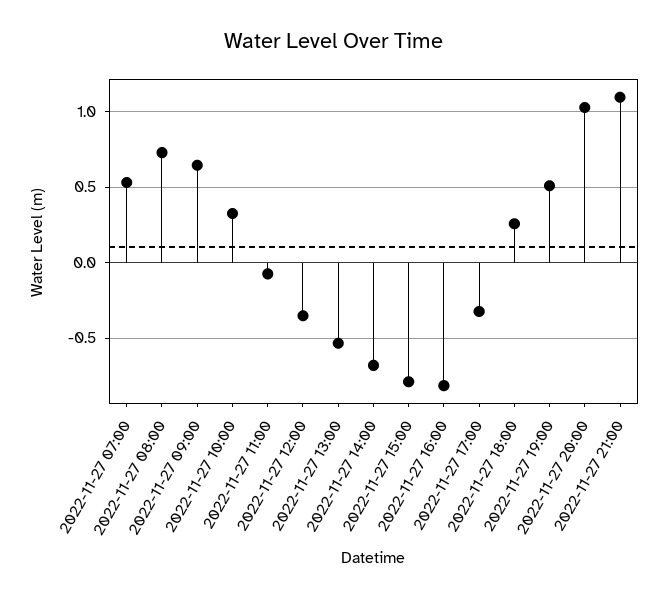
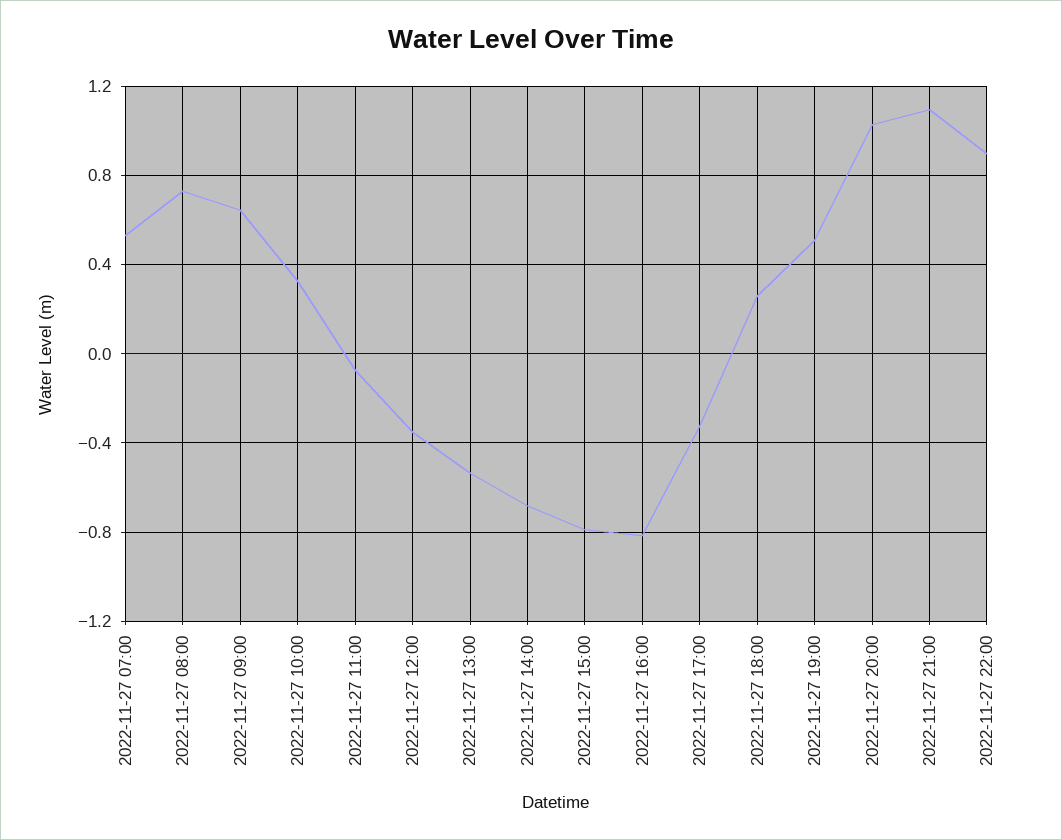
2022-11-27 22:00: none -> 0.9

